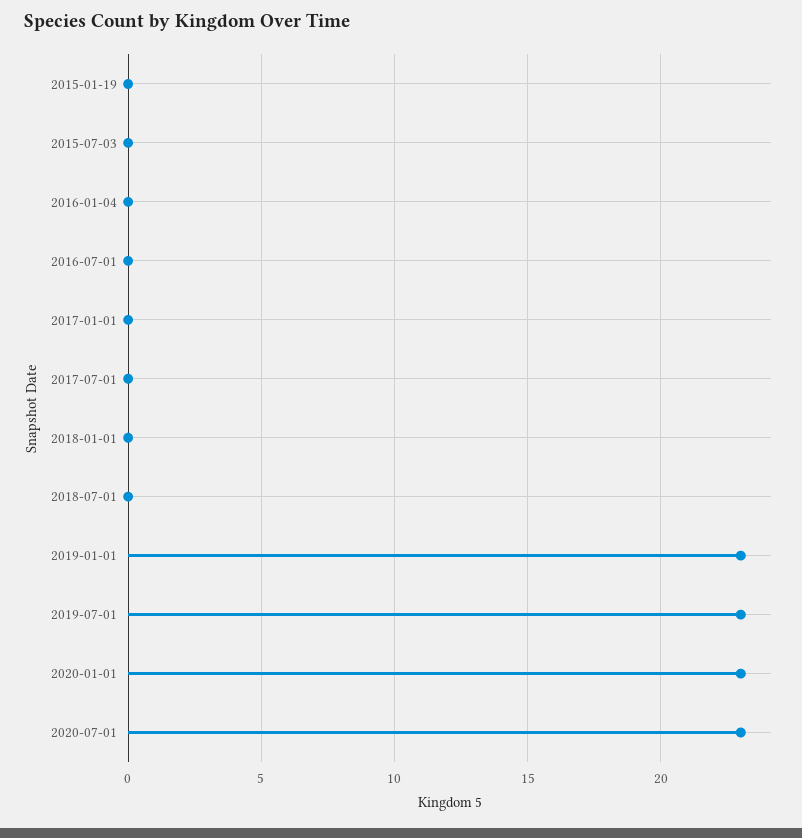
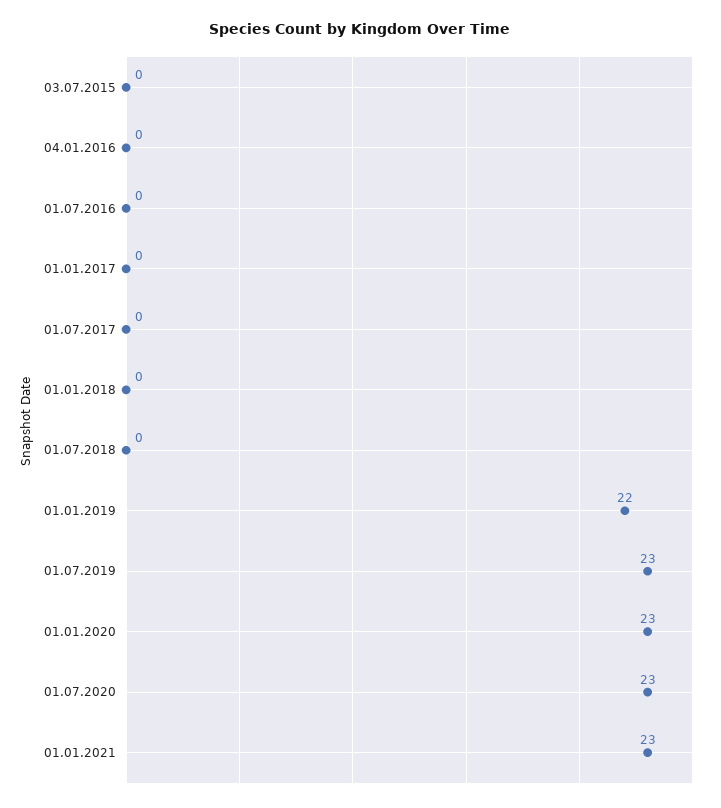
2015-01-19: 0 -> none
2019-01-01: 23 -> 22
01.01.2021: none -> 23

